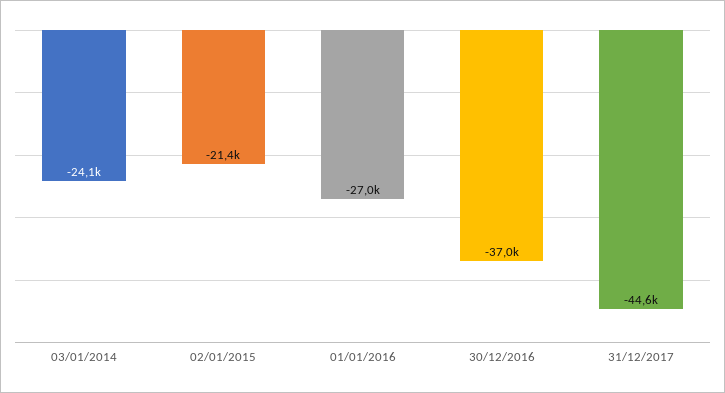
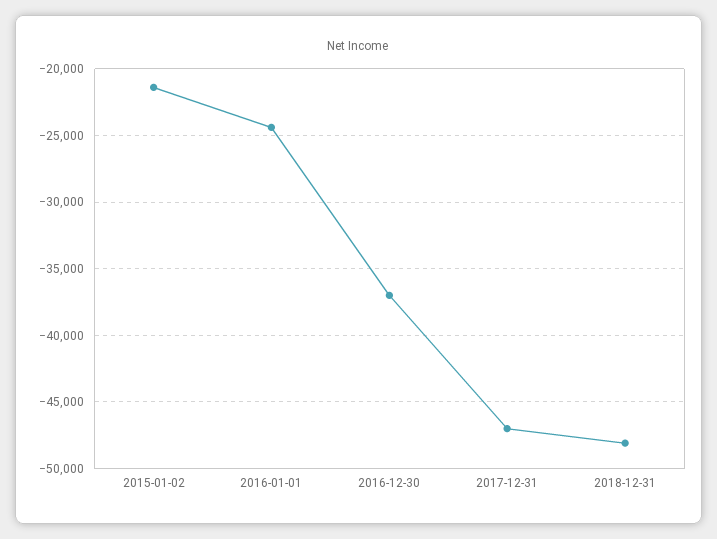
03/01/2014: -24100 -> none
01/01/2016: -27000 -> -24500
31/12/2017: -44600 -> -47000
2018-12-31: none -> -48000

